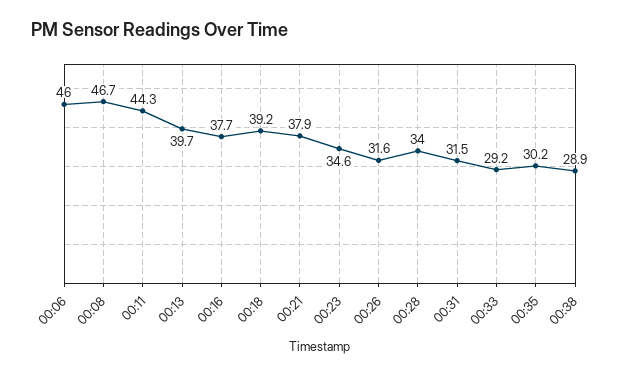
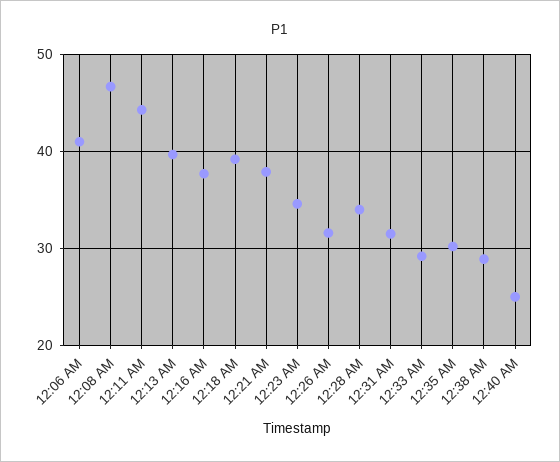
00:06: 46 -> 41
12:40 AM: none -> 25

